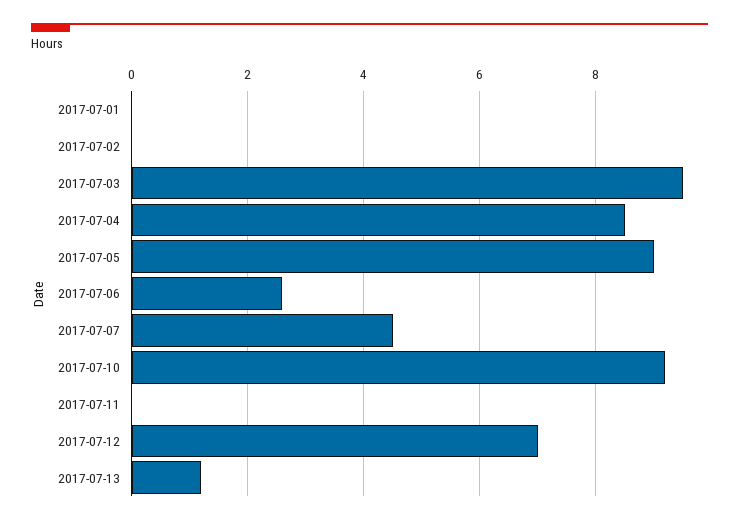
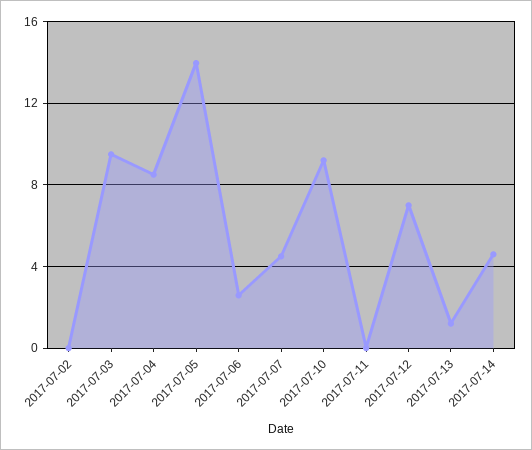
2017-07-01: 0 -> none
2017-07-05: 9 -> 14
2017-07-14: none -> 4.5

